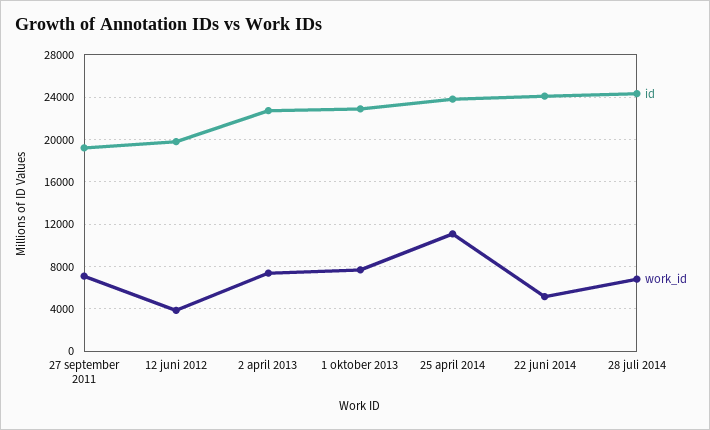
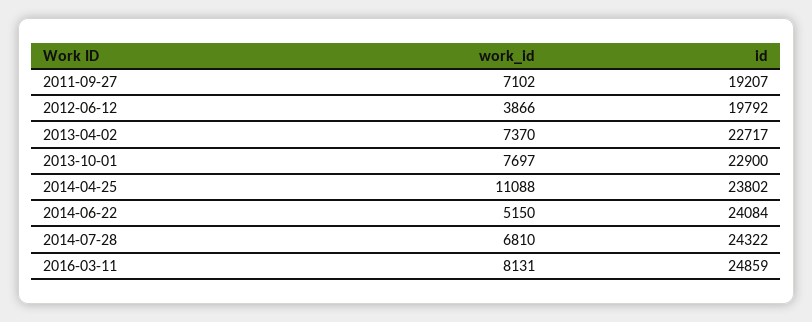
work_id, 2016-03-11: none -> 8131
id, 2016-03-11: none -> 24859

